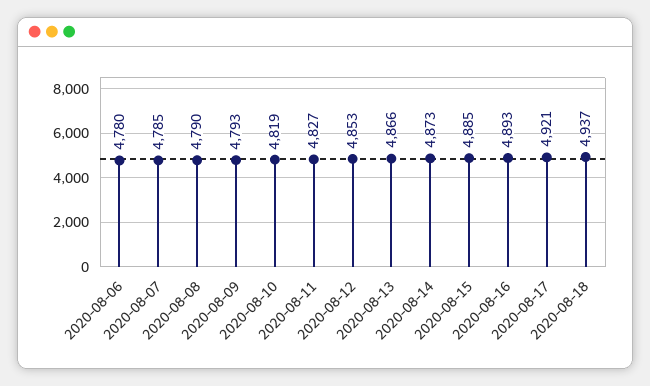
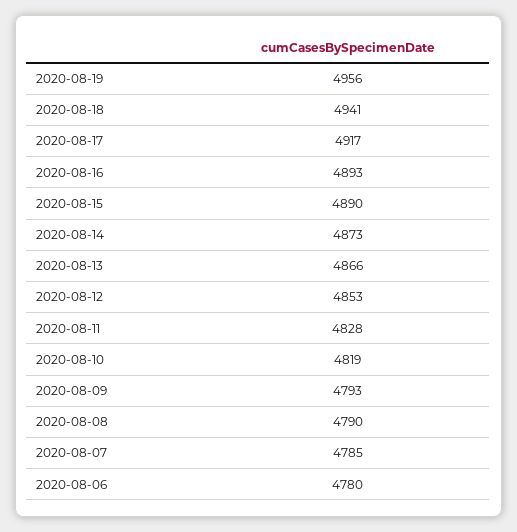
2020-08-11: 4827 -> 4828
2020-08-15: 4885 -> 4890
2020-08-17: 4921 -> 4917
2020-08-18: 4937 -> 4941
2020-08-19: none -> 4956

